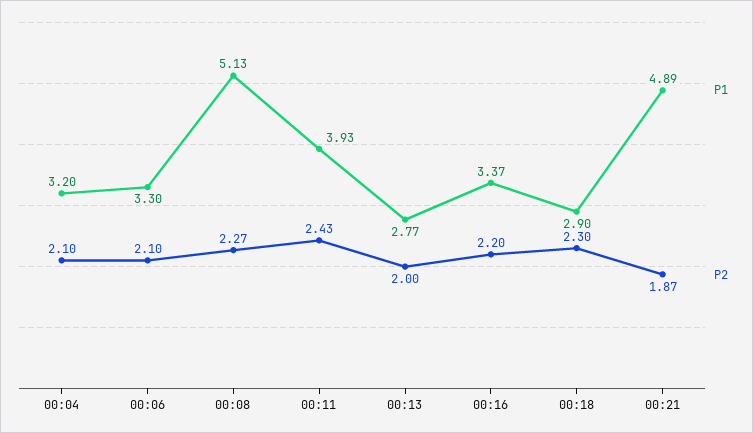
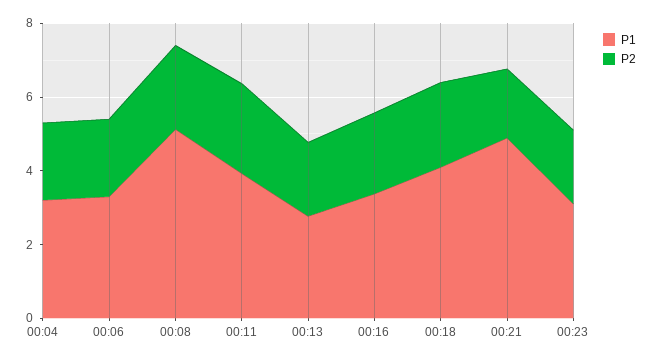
P1, 00:18: 2.9 -> 4
P1, 00:23: none -> 3
P2, 00:23: none -> 2

